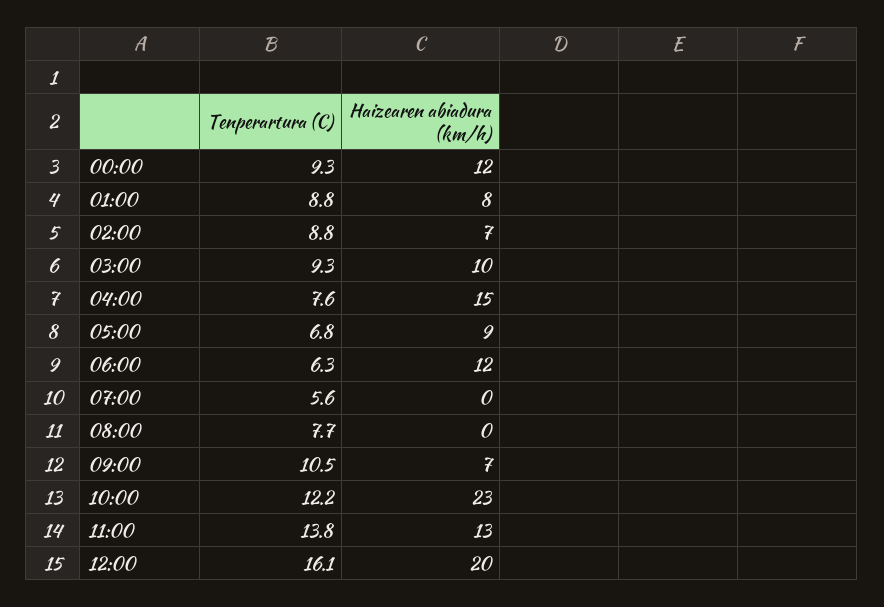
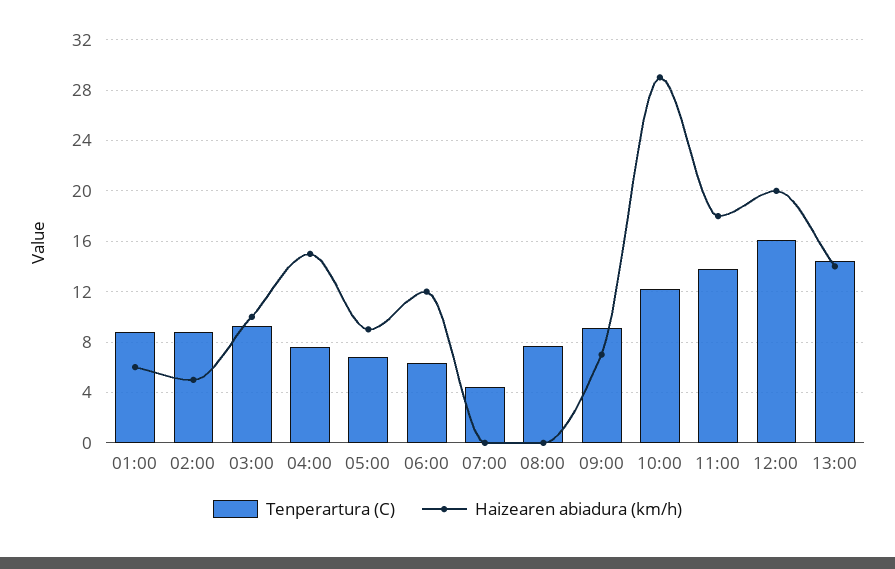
Tenperartura (C), 00:00: 9.3 -> none
Haizearen abiadura (km/h), 00:00: 12 -> none
Haizearen abiadura (km/h), 01:00: 8 -> 6
Haizearen abiadura (km/h), 02:00: 7 -> 5
Tenperartura (C), 07:00: 5.6 -> 4.5
Tenperartura (C), 09:00: 10.5 -> 9
Haizearen abiadura (km/h), 10:00: 23 -> 29
Haizearen abiadura (km/h), 11:00: 13 -> 18
Tenperartura (C), 13:00: none -> 14.5
Haizearen abiadura (km/h), 13:00: none -> 14

